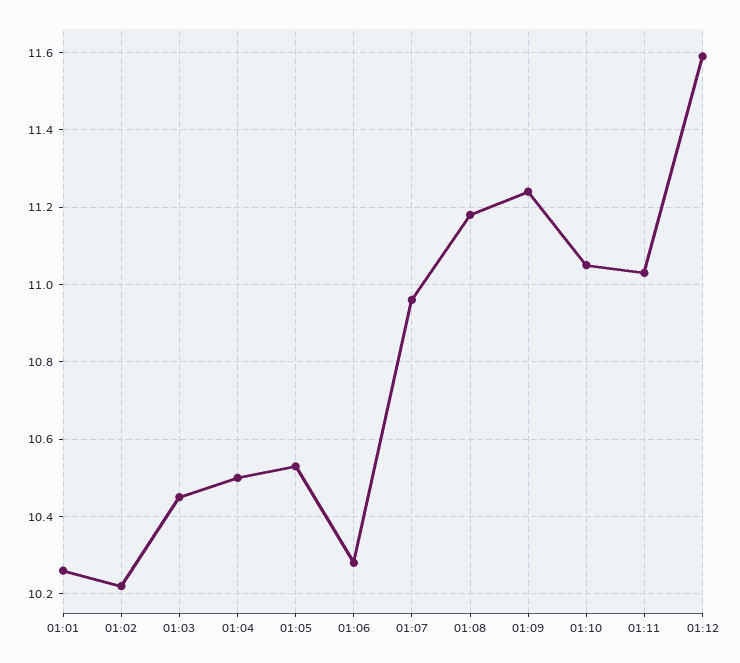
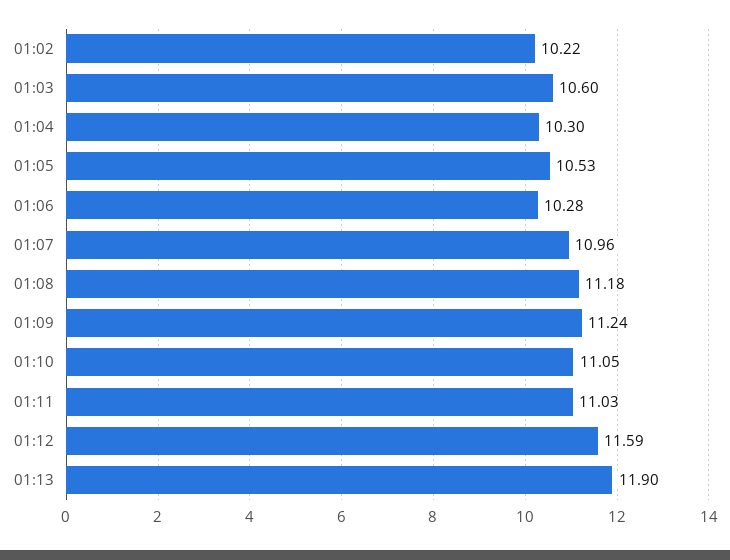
01:01: 10.25 -> none
01:03: 10.45 -> 10.6
01:04: 10.5 -> 10.3
01:13: none -> 11.9

